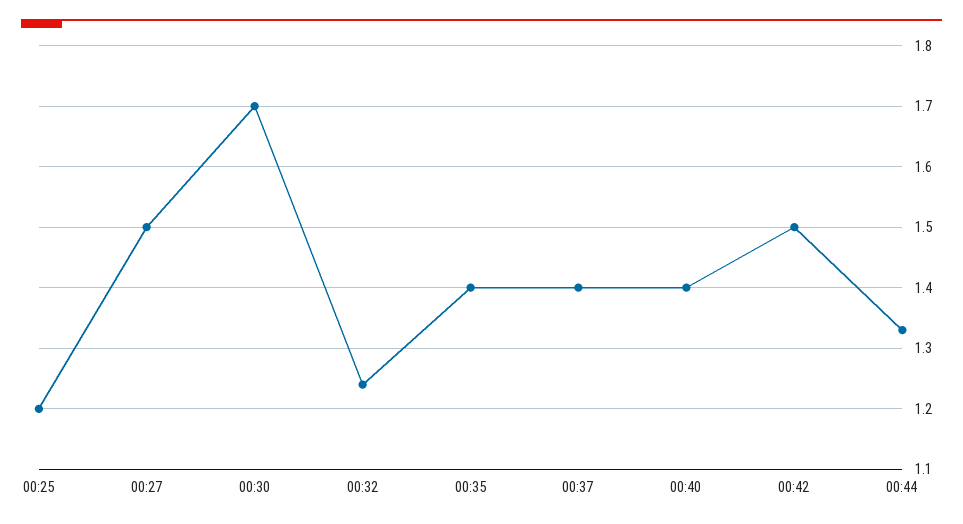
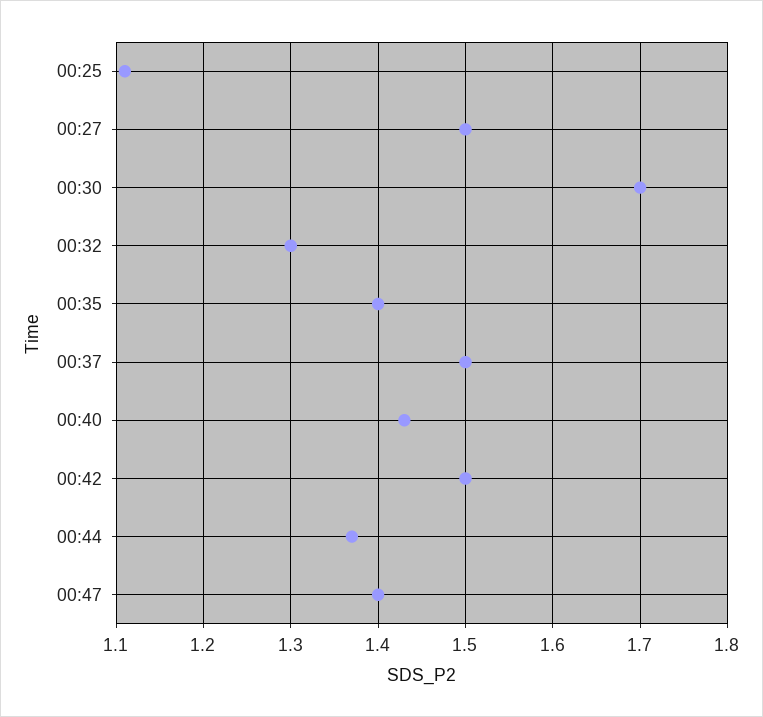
00:25: 1.2 -> 1.11
00:32: 1.24 -> 1.3
00:37: 1.4 -> 1.5
00:40: 1.4 -> 1.43
00:44: 1.33 -> 1.37
00:47: none -> 1.4

